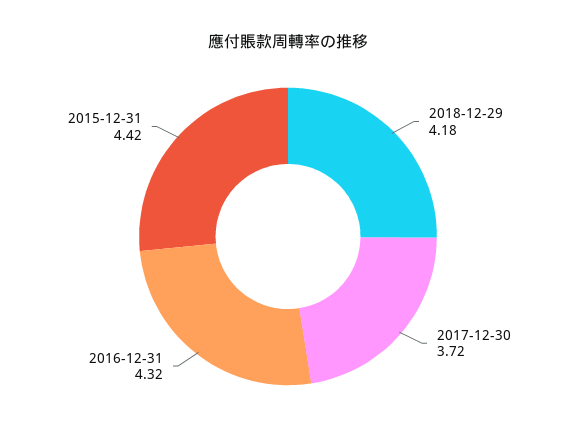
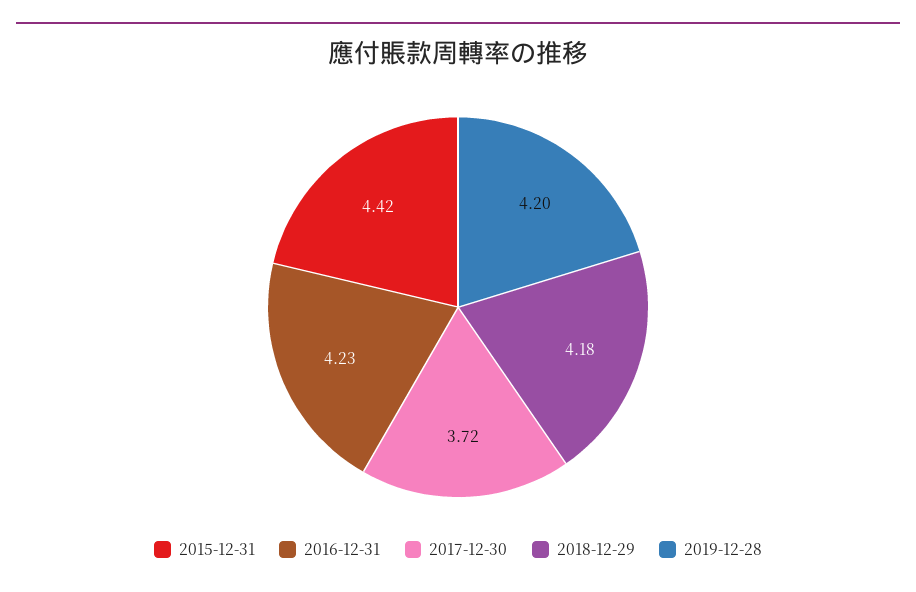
2016-12-31: 4.32 -> 4.23
2019-12-28: none -> 4.2

